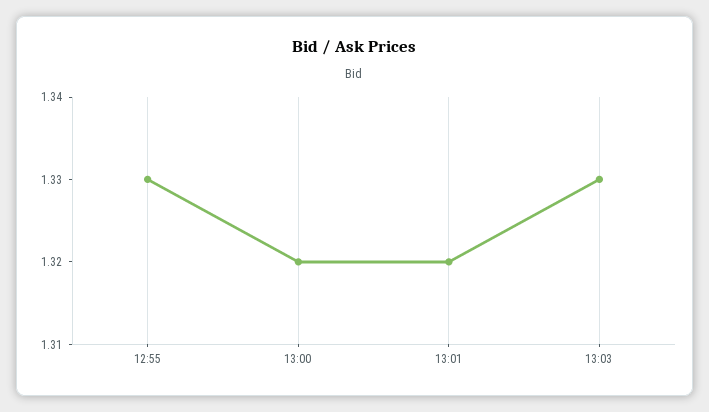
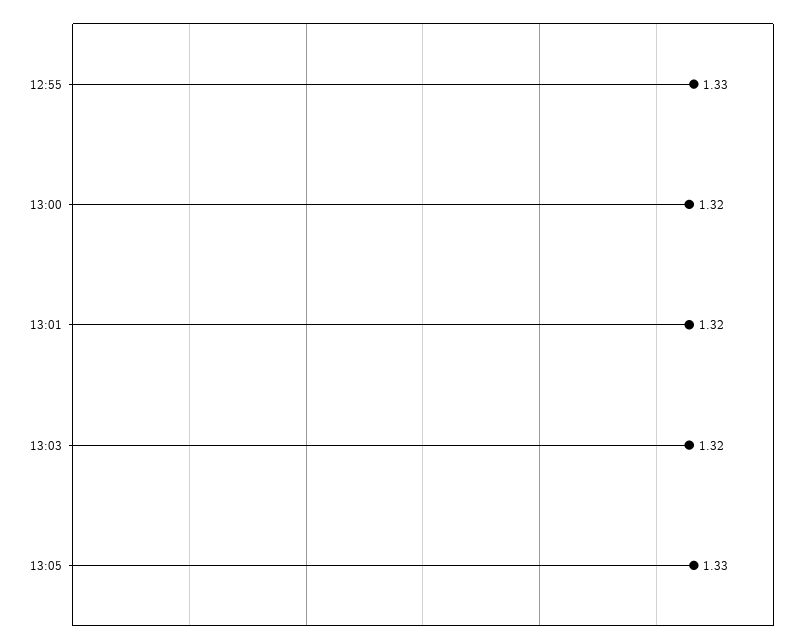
13:03: 1.33 -> 1.32
13:05: none -> 1.33

